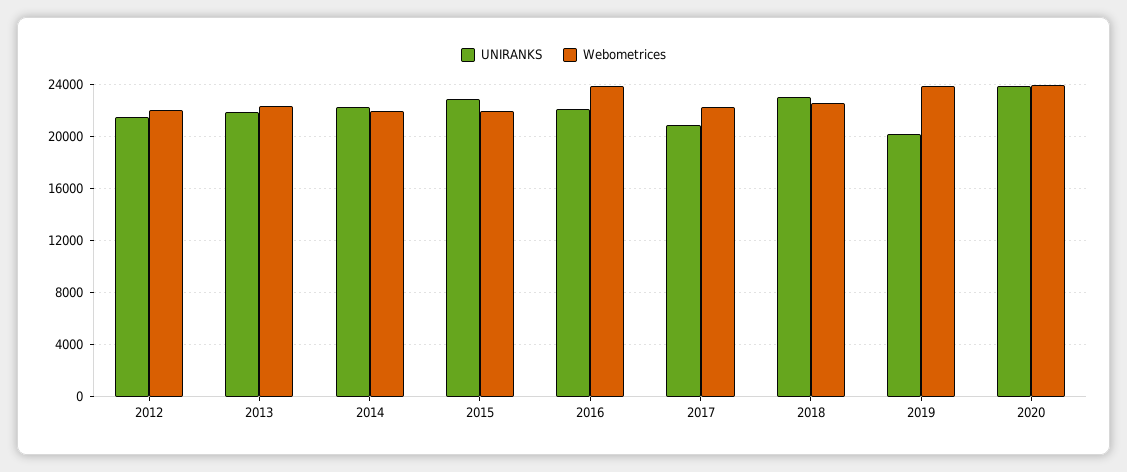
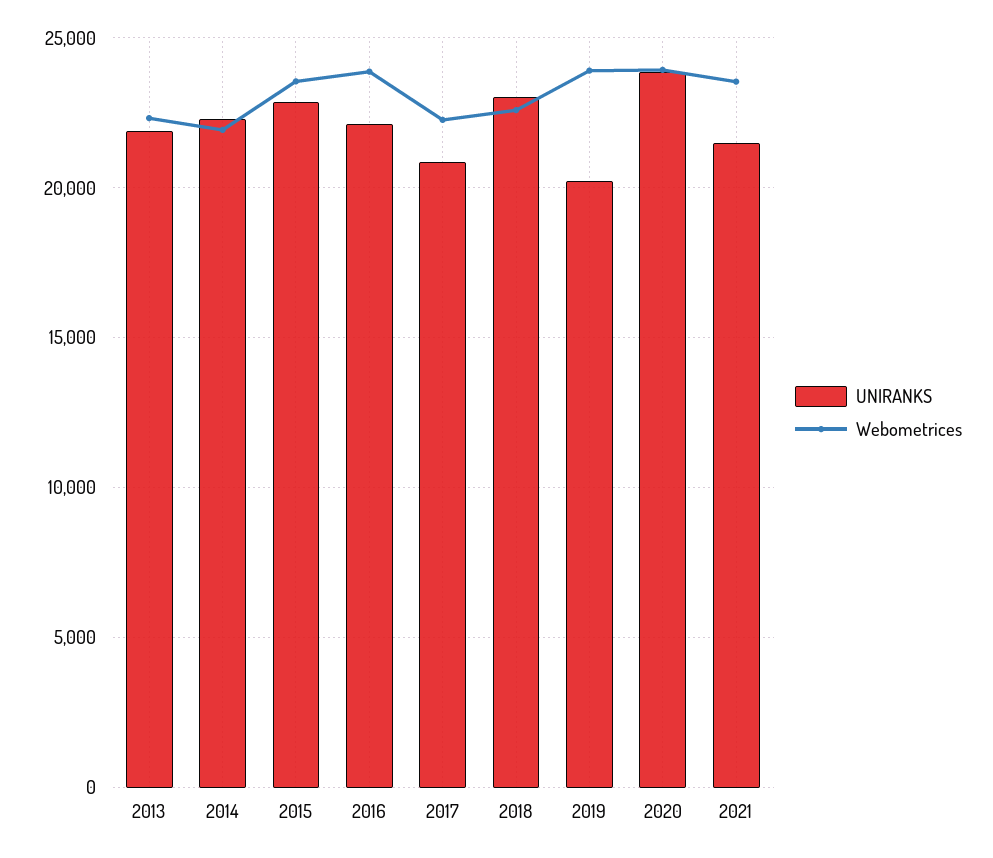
UNIRANKS, 2012: 21500 -> none
Webometrices, 2012: 22000 -> none
Webometrices, 2015: 22000 -> 23500
UNIRANKS, 2021: none -> 21500
Webometrices, 2021: none -> 23500

